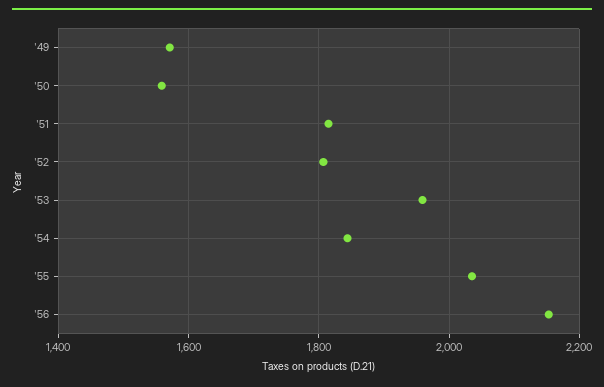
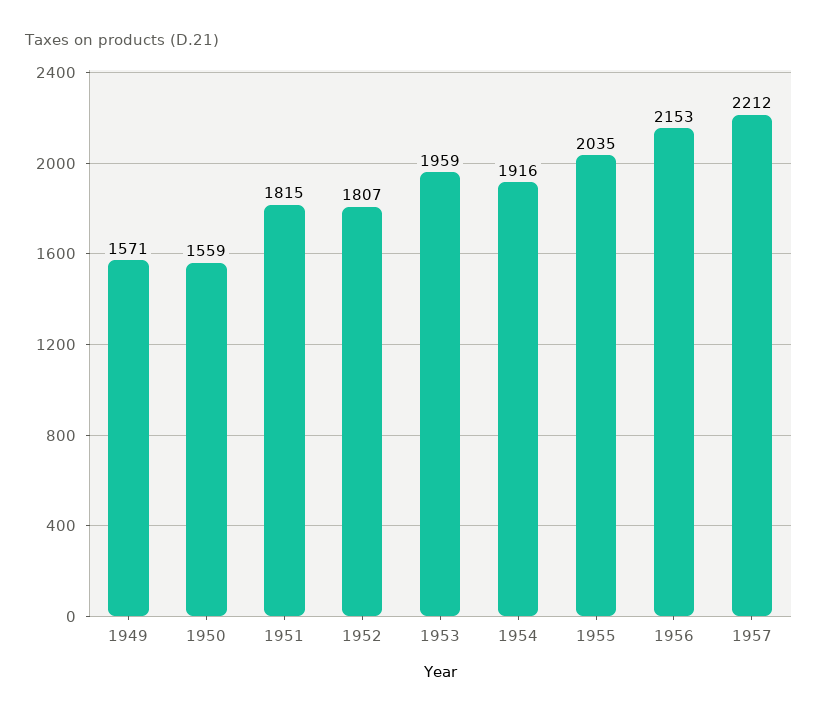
'54: 1840 -> 1916
1957: none -> 2212

